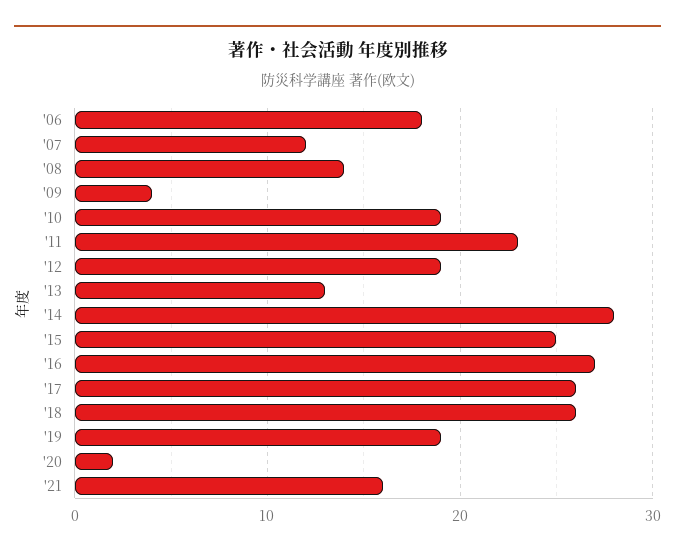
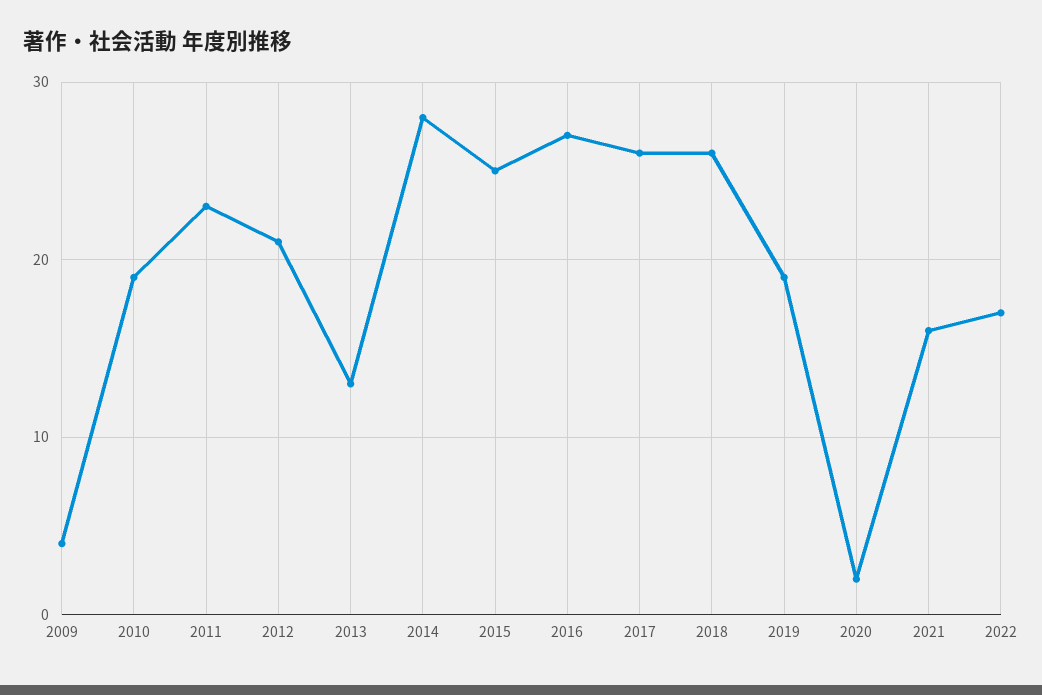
'06: 18 -> none
'07: 12 -> none
'08: 14 -> none
'12: 19 -> 21
2022: none -> 17

